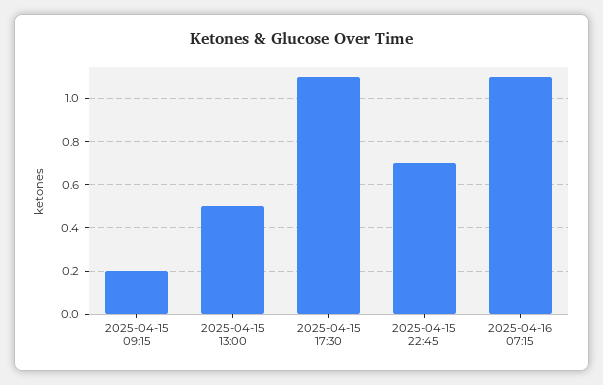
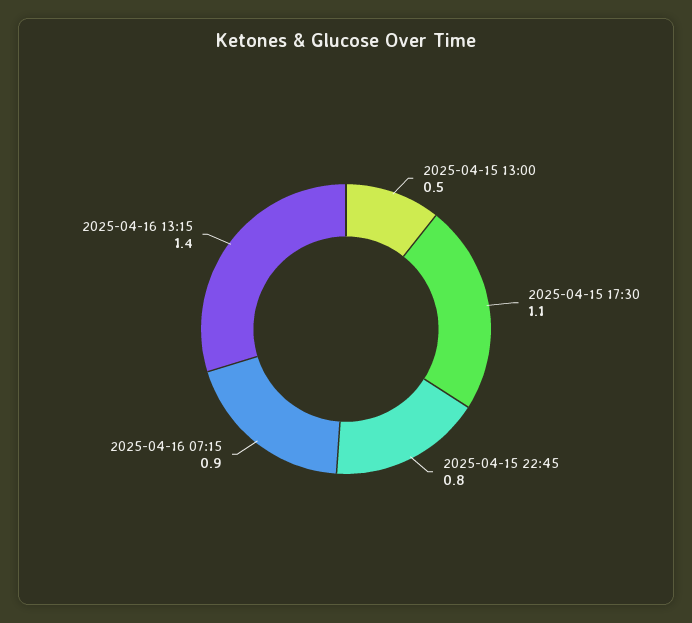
2025-04-15 09:15: 0.2 -> none
2025-04-15 22:45: 0.7 -> 0.8
2025-04-16 07:15: 1.1 -> 0.9
2025-04-16 13:15: none -> 1.4

